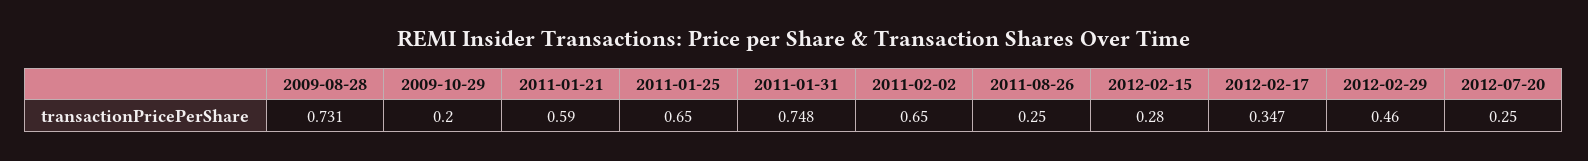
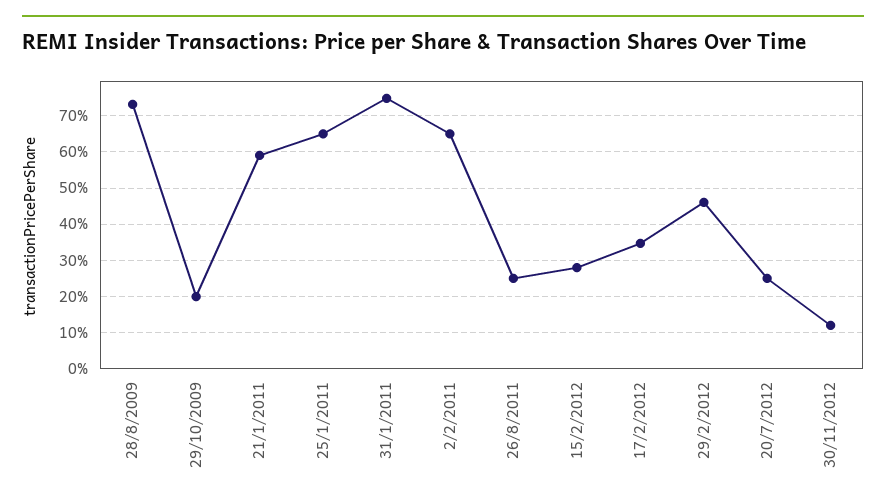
30/11/2012: none -> 0.12

